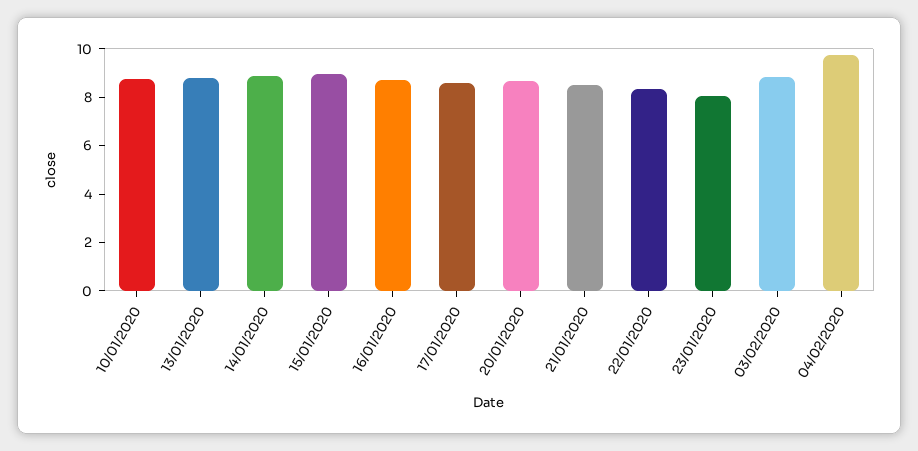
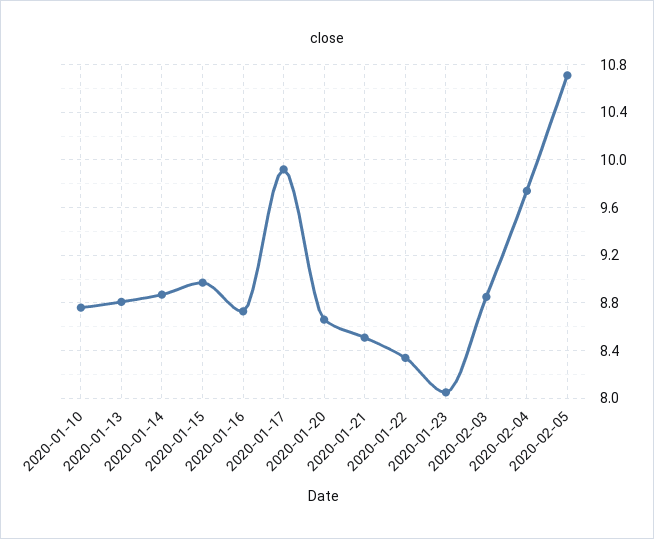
17/01/2020: 8.5 -> 9.9
2020-02-05: none -> 10.7

